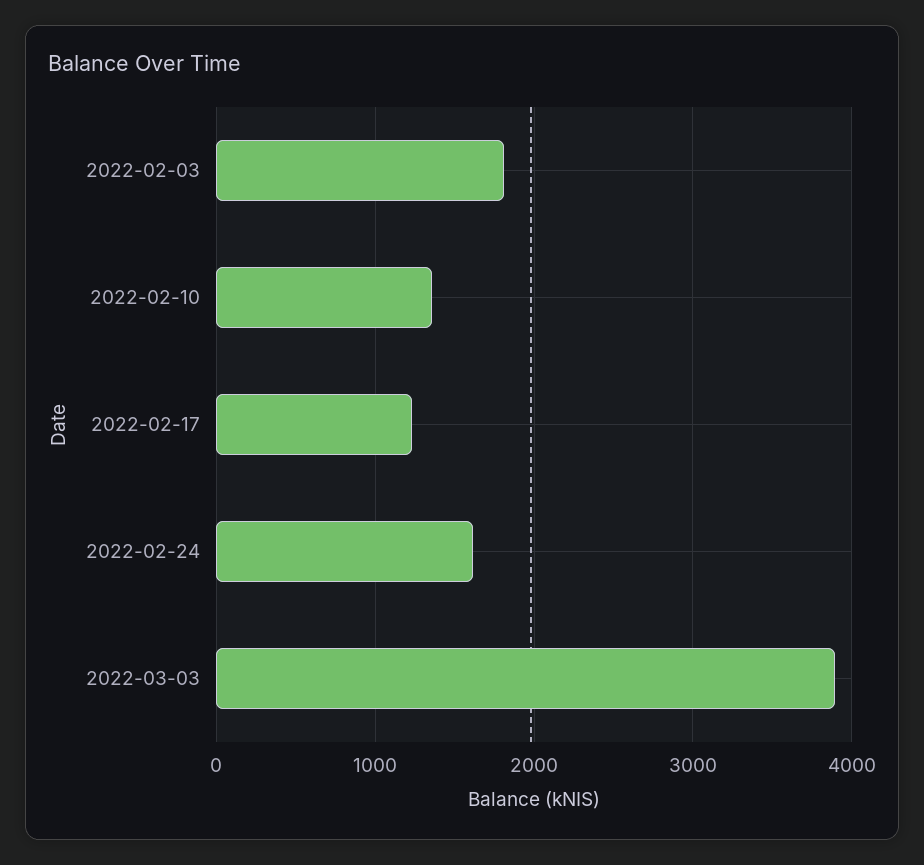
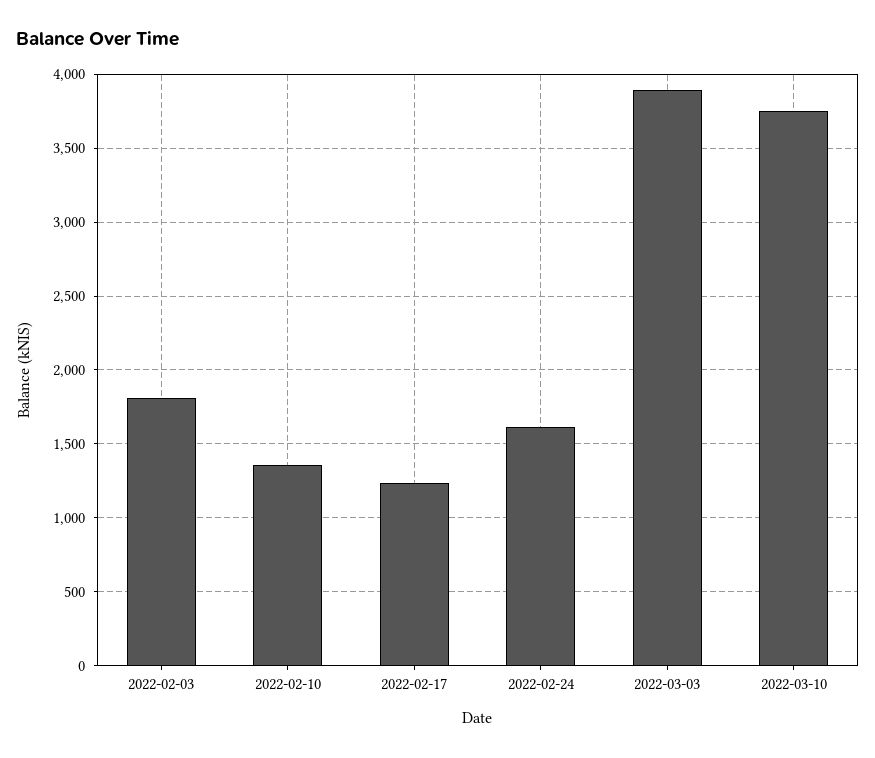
2022-03-10: none -> 3750

